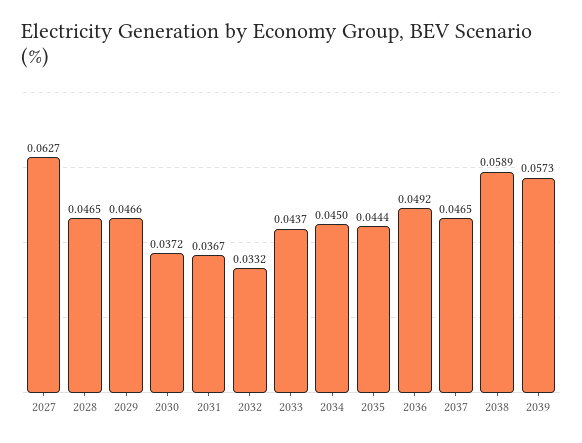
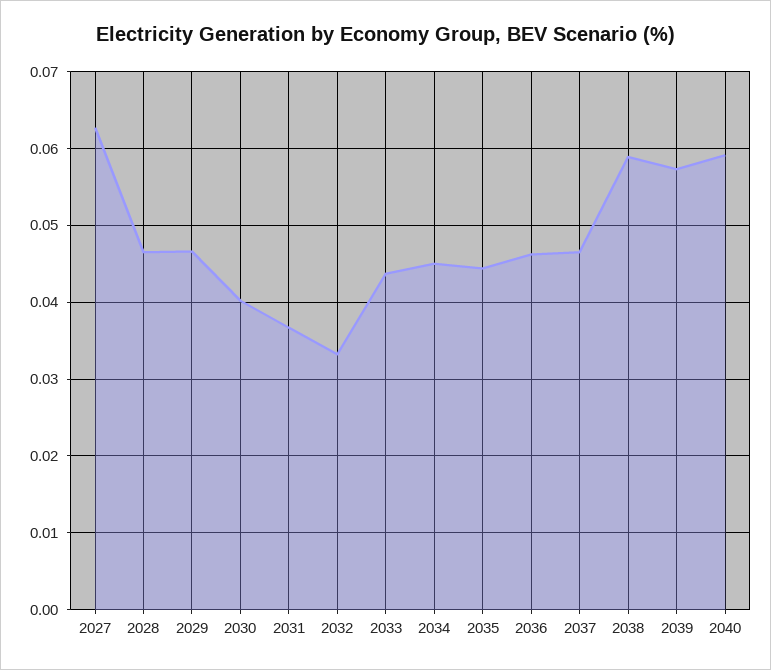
2030: 0.0372 -> 0.04
2036: 0.0492 -> 0.046
2040: none -> 0.059

